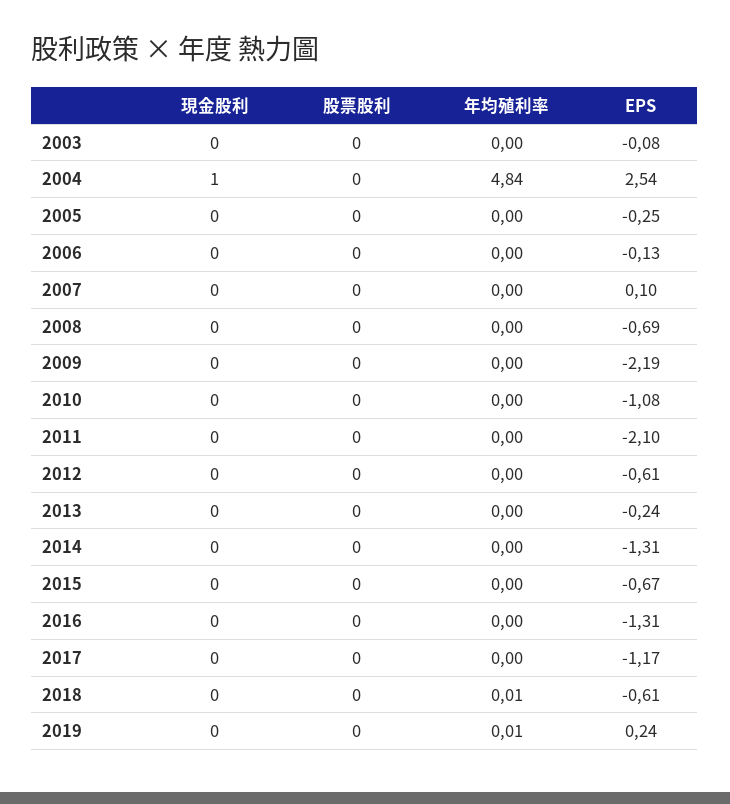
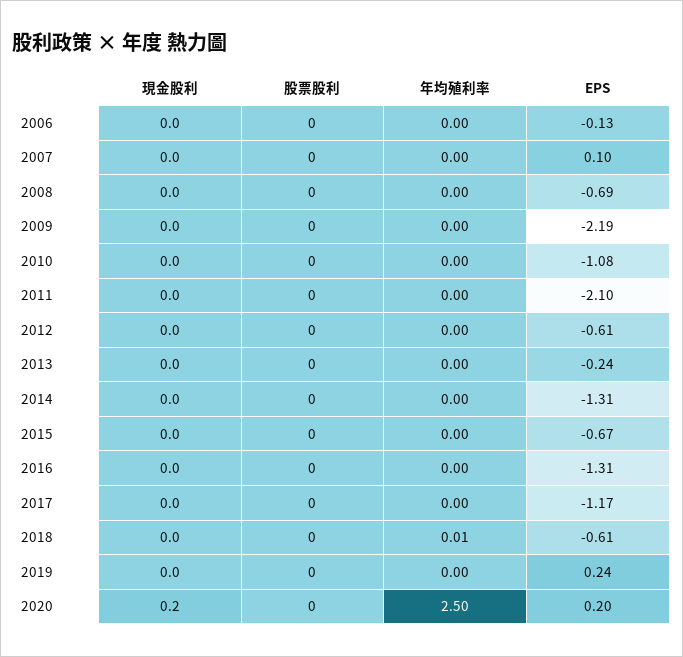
現金股利, 2003: 0 -> none
股票股利, 2003: 0 -> none
年均殖利率, 2003: 0 -> none
EPS, 2003: -0.08 -> none
現金股利, 2004: 1 -> none
股票股利, 2004: 0 -> none
年均殖利率, 2004: 4.84 -> none
EPS, 2004: 2.54 -> none
現金股利, 2005: 0 -> none
股票股利, 2005: 0 -> none
年均殖利率, 2005: 0 -> none
EPS, 2005: -0.25 -> none
年均殖利率, 2019: 0.01 -> 0
現金股利, 2020: none -> 0.2
股票股利, 2020: none -> 0
年均殖利率, 2020: none -> 2.5
EPS, 2020: none -> 0.2

